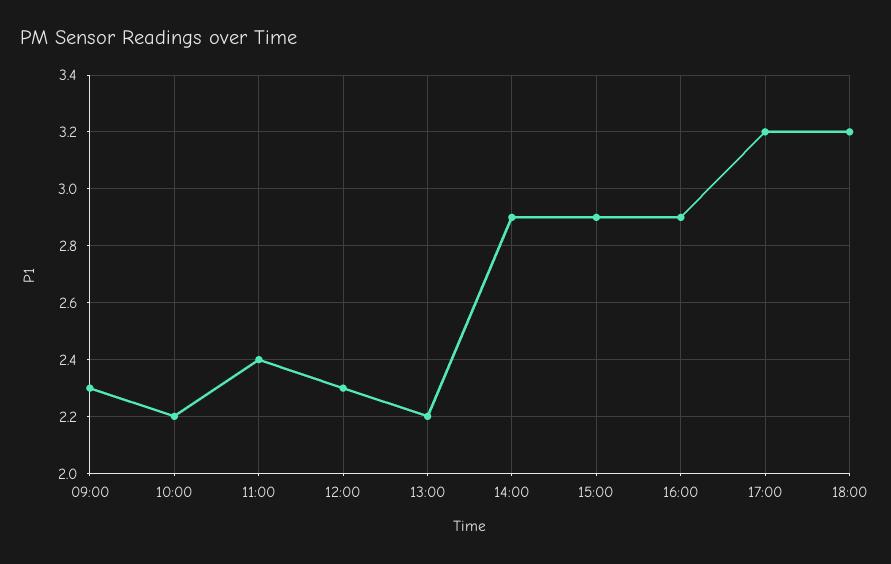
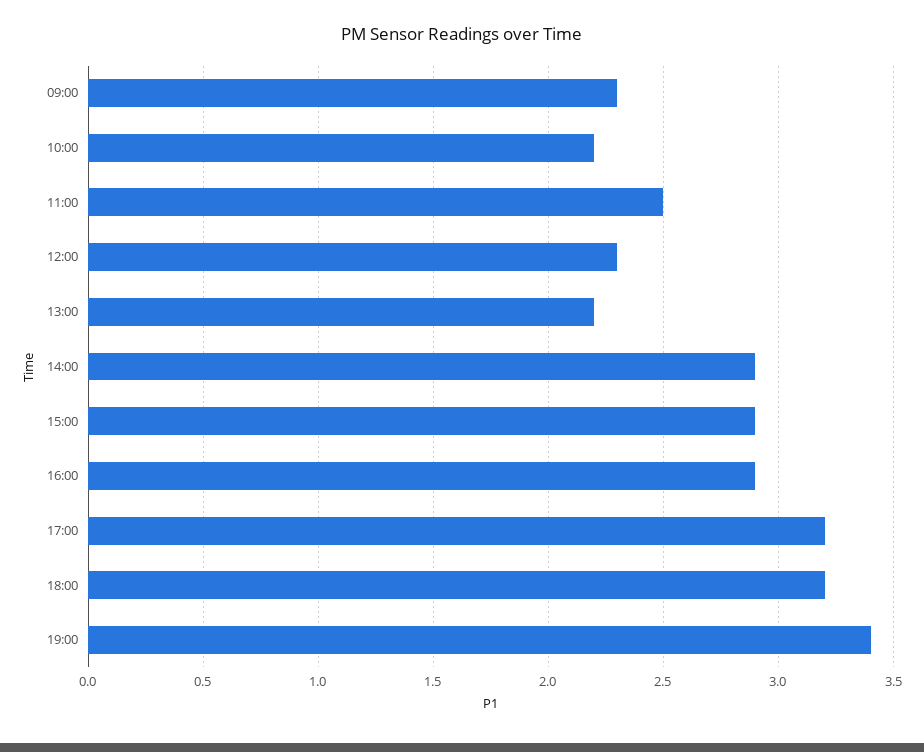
11:00: 2.4 -> 2.5
19:00: none -> 3.4

